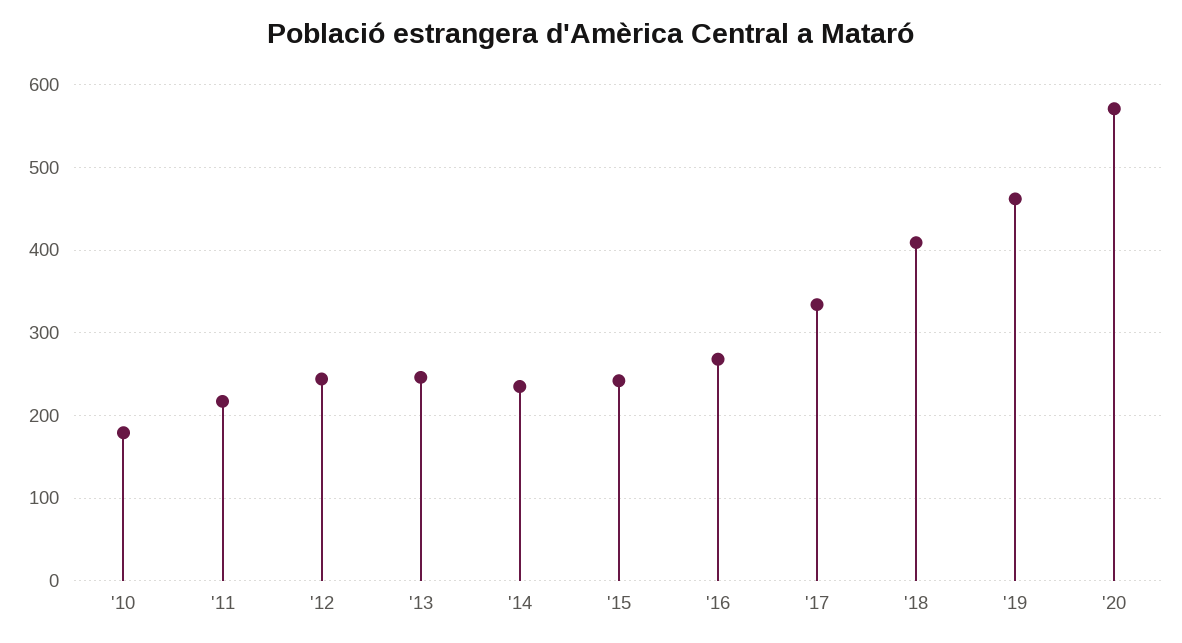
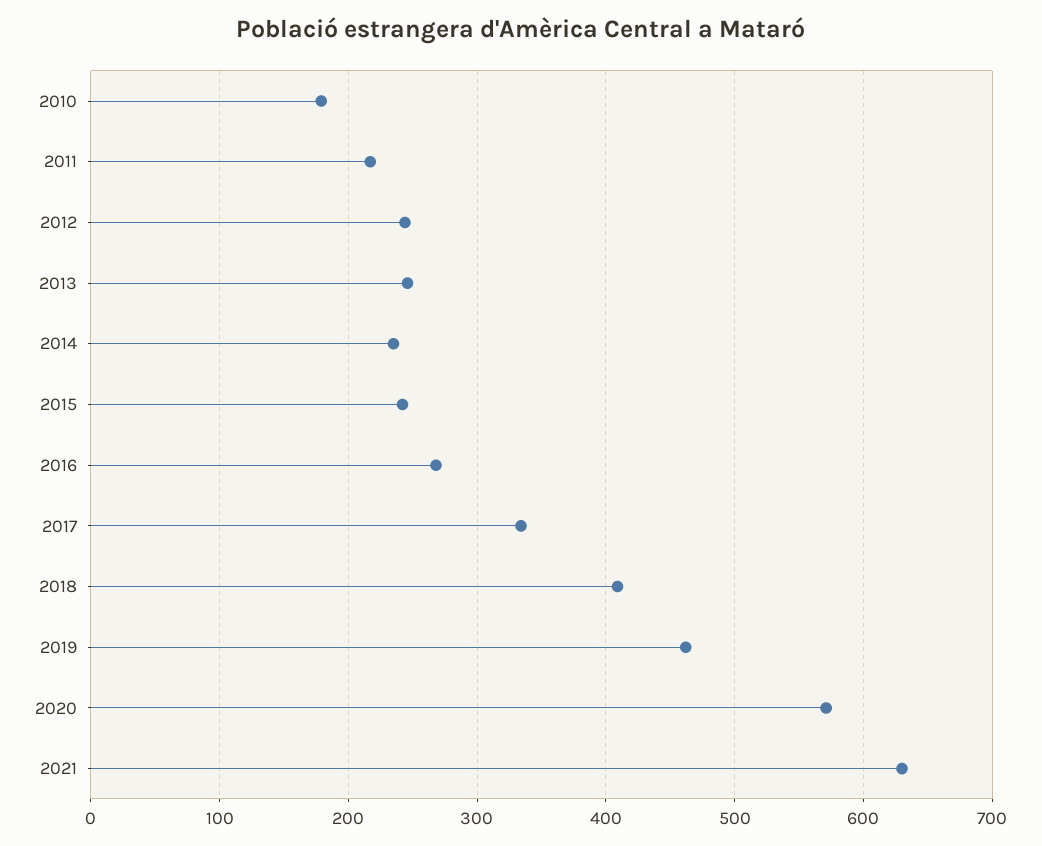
2021: none -> 630

